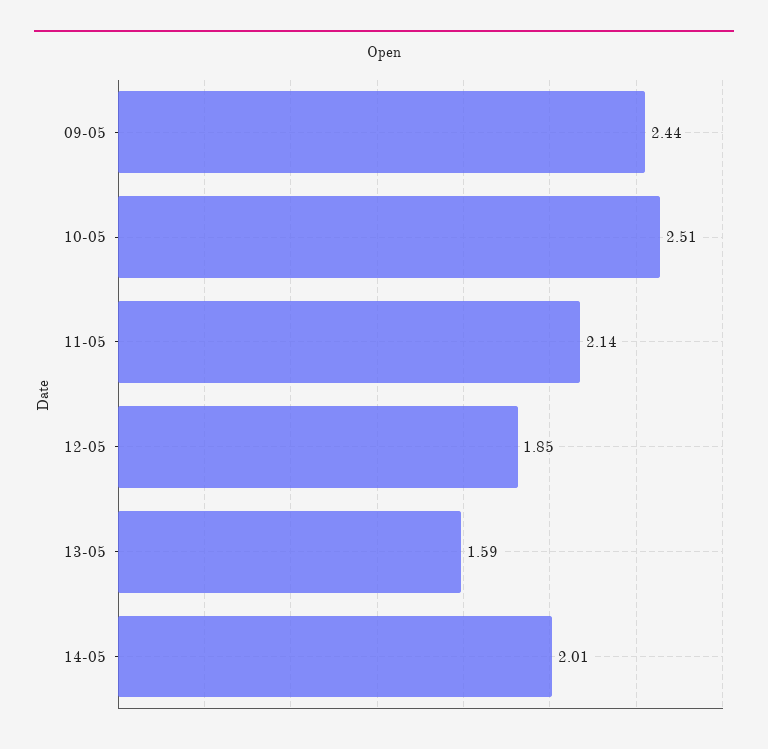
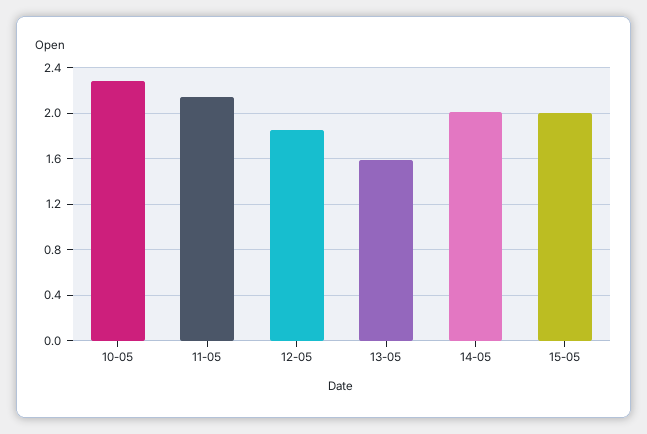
09-05: 2.44 -> none
10-05: 2.51 -> 2.3
15-05: none -> 2

